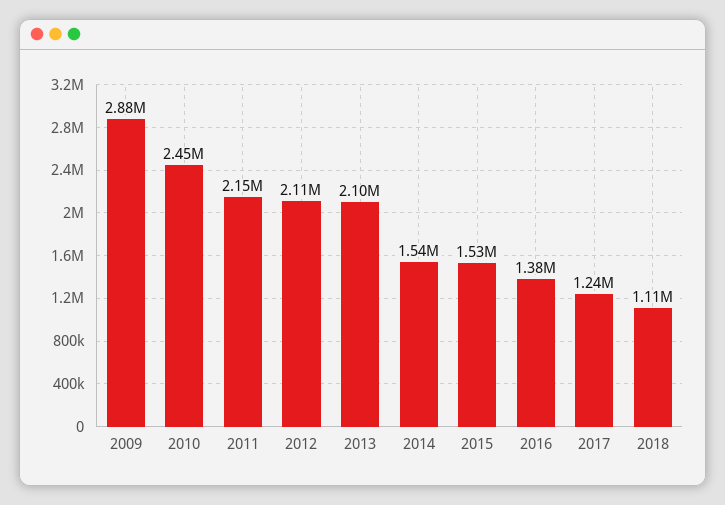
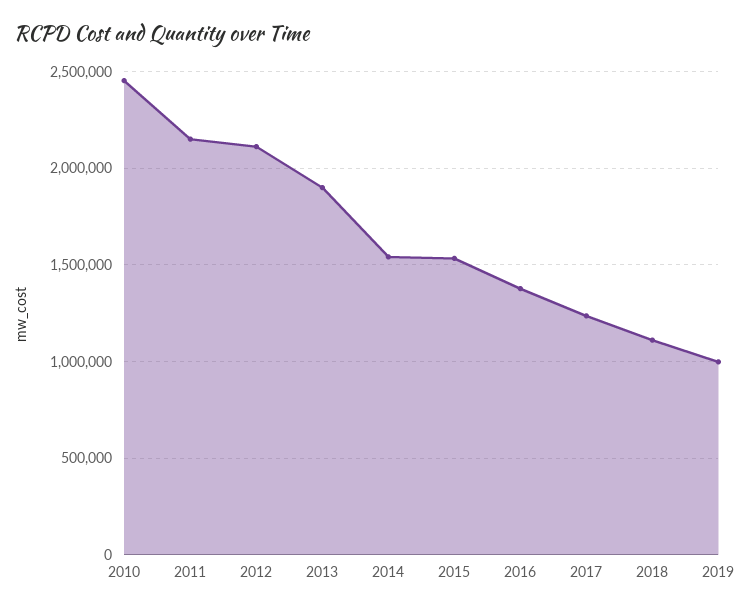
2009: 2880000 -> none
2013: 2100000 -> 1900000
2019: none -> 1000000

